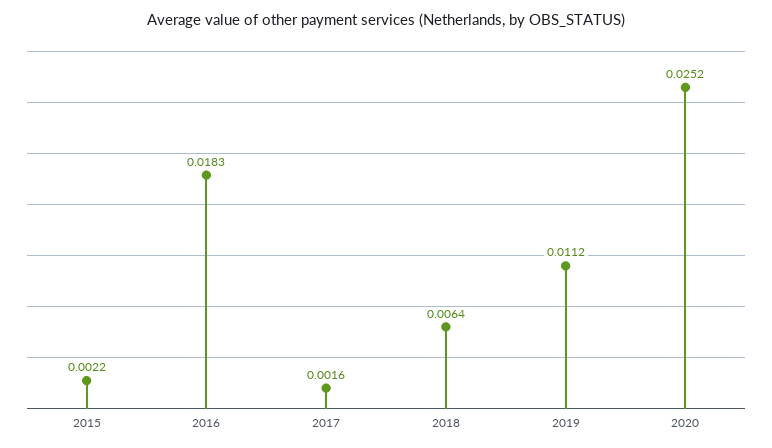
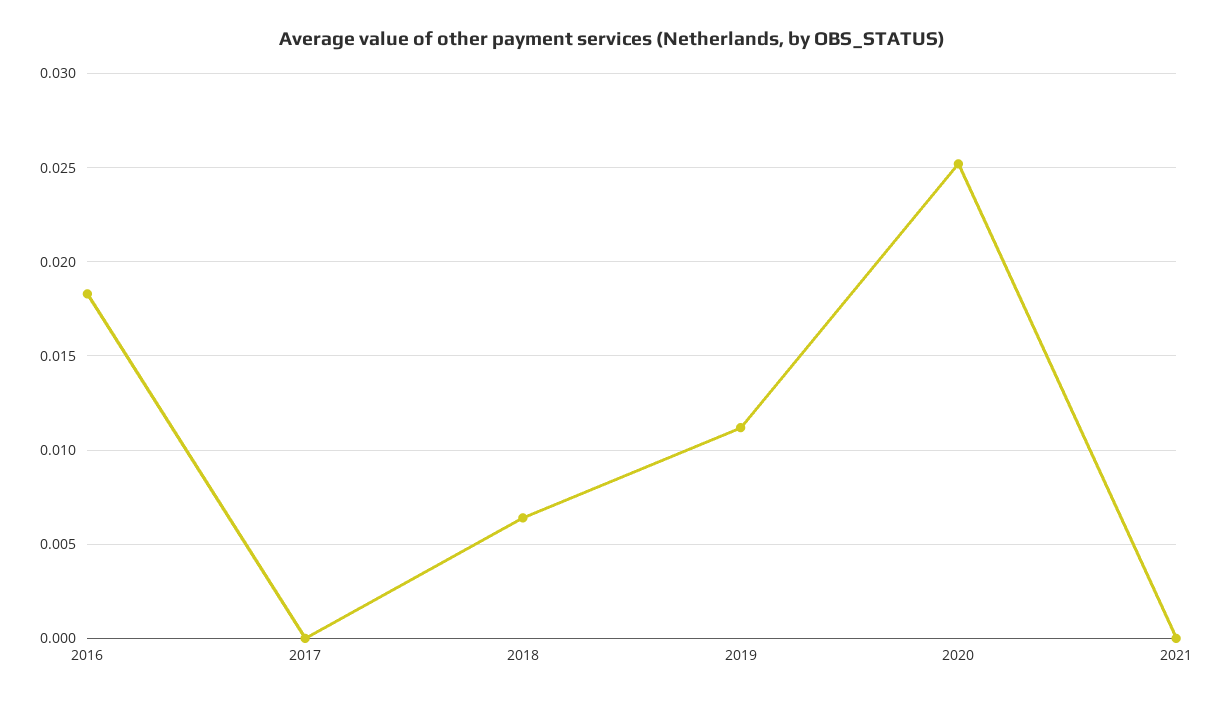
2015: 0.0022 -> none
2017: 0.0016 -> 0
2021: none -> 0

